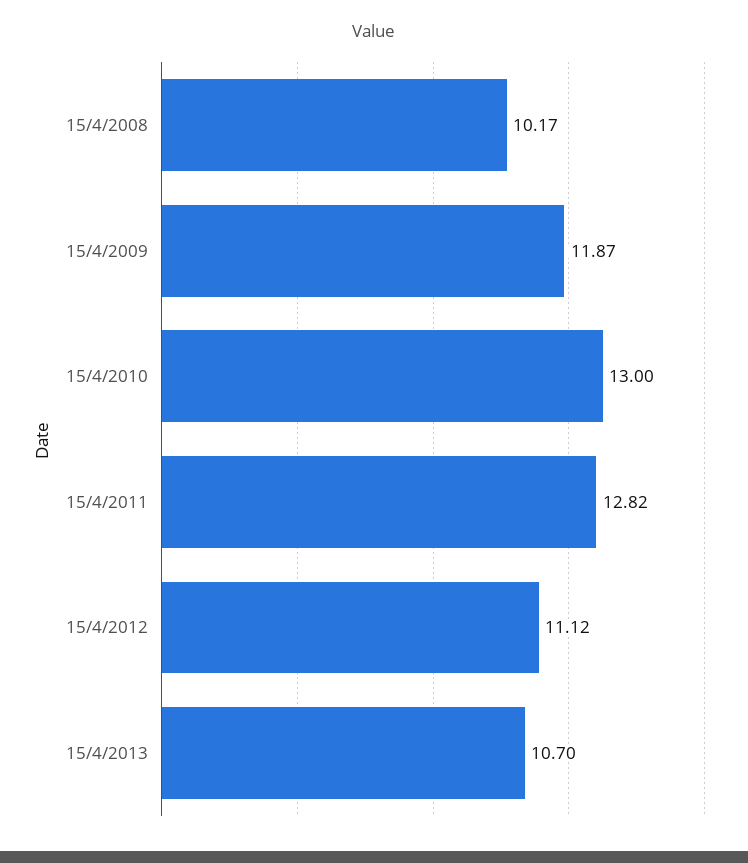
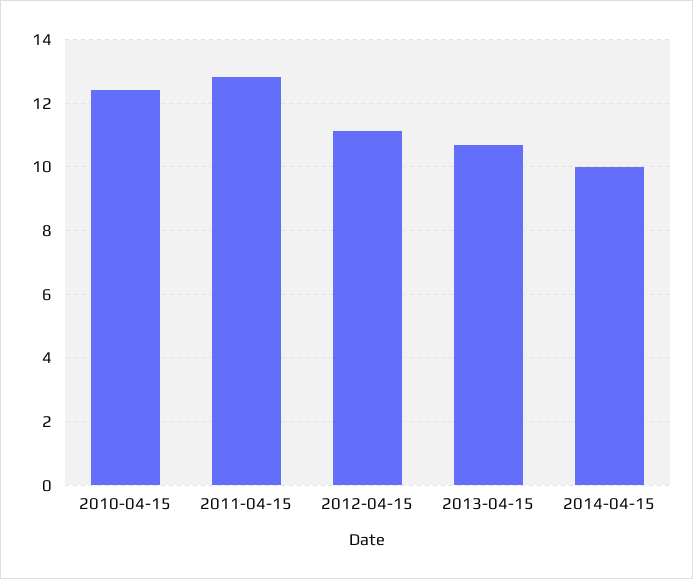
15/4/2008: 10.17 -> none
15/4/2009: 11.87 -> none
15/4/2010: 13 -> 12.4
2014-04-15: none -> 10

